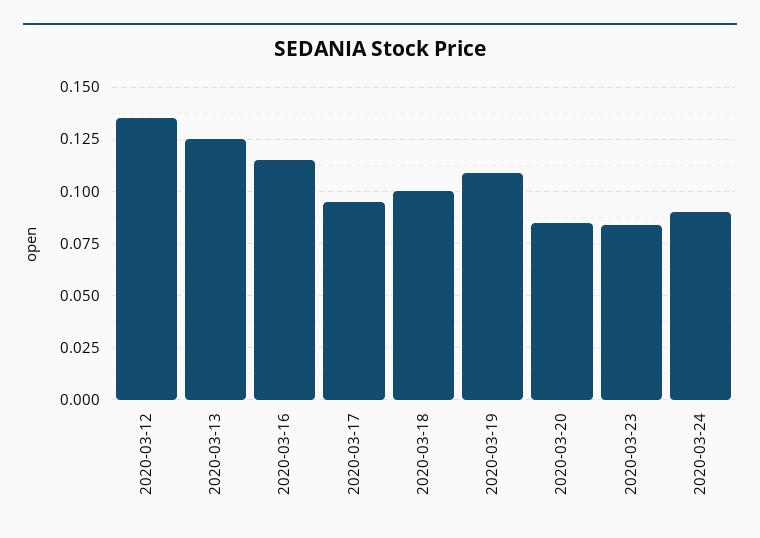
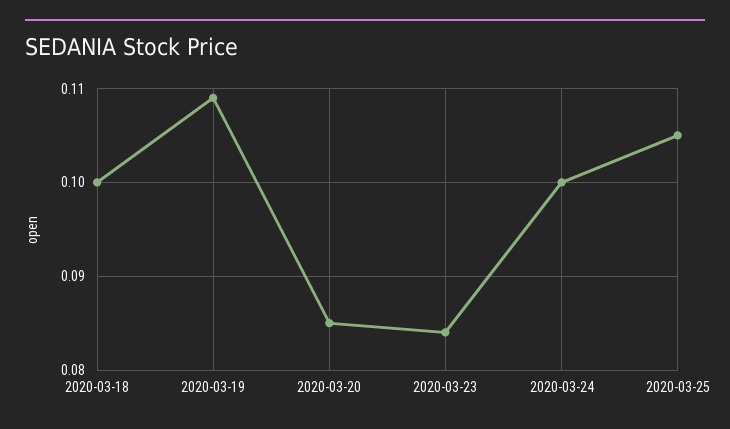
2020-03-12: 0.135 -> none
2020-03-13: 0.125 -> none
2020-03-16: 0.115 -> none
2020-03-17: 0.095 -> none
2020-03-24: 0.09 -> 0.1
2020-03-25: none -> 0.105

